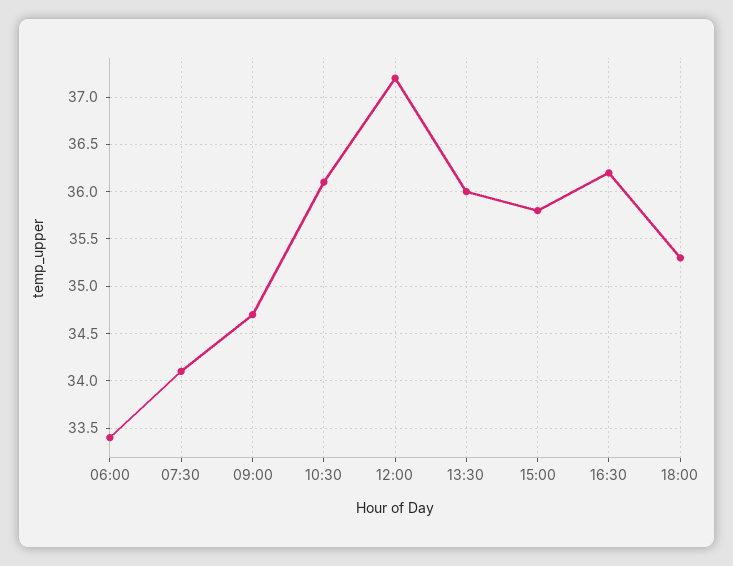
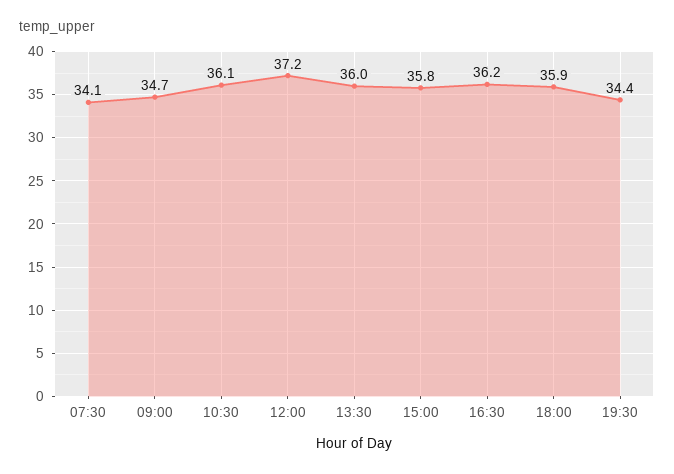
06:00: 33.4 -> none
18:00: 35.3 -> 35.9
19:30: none -> 34.4

